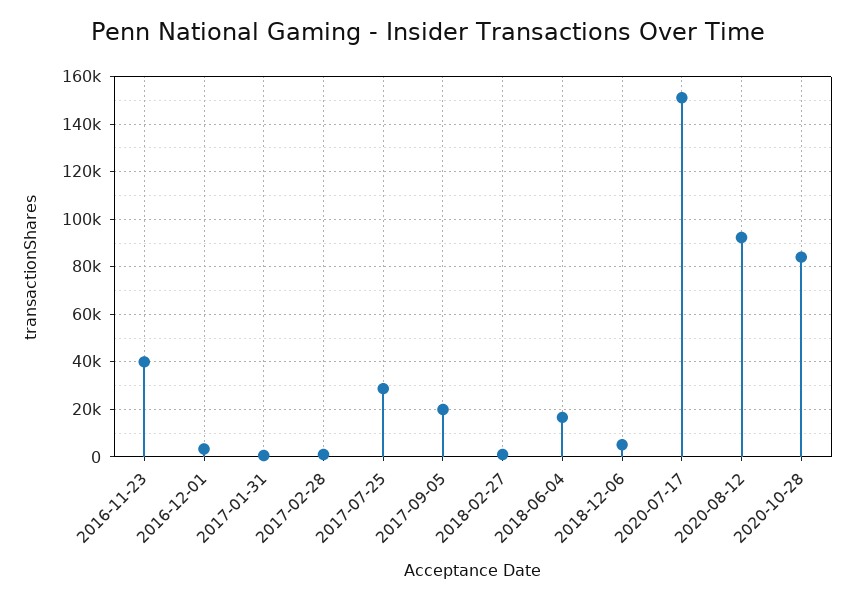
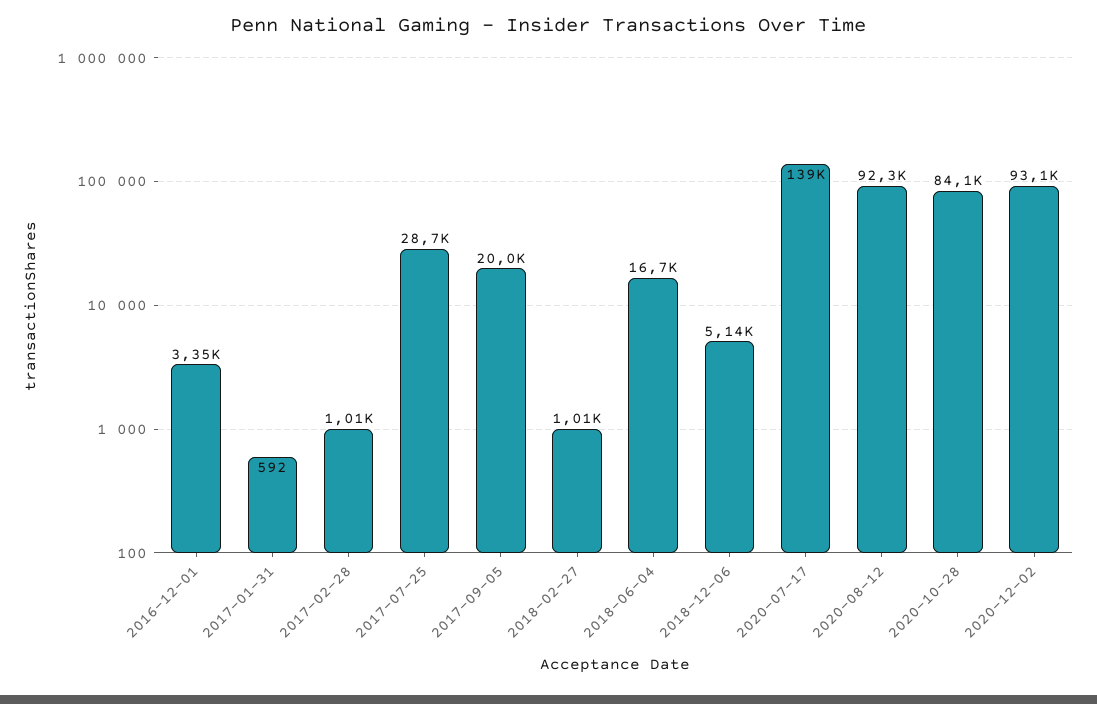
2016-11-23: 40000 -> none
2020-07-17: 150000 -> 139000
2020-12-02: none -> 93100

